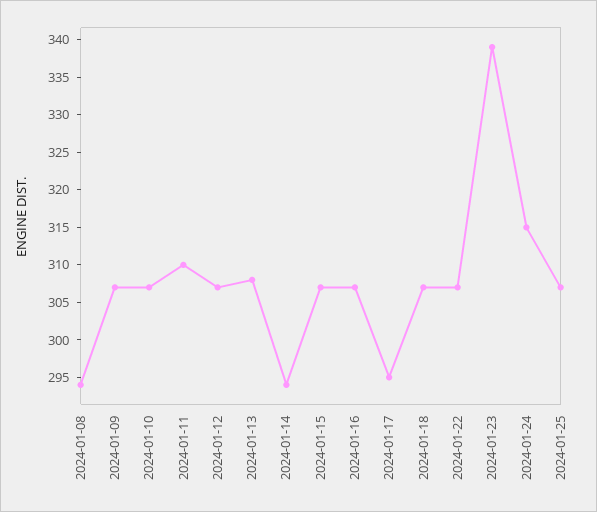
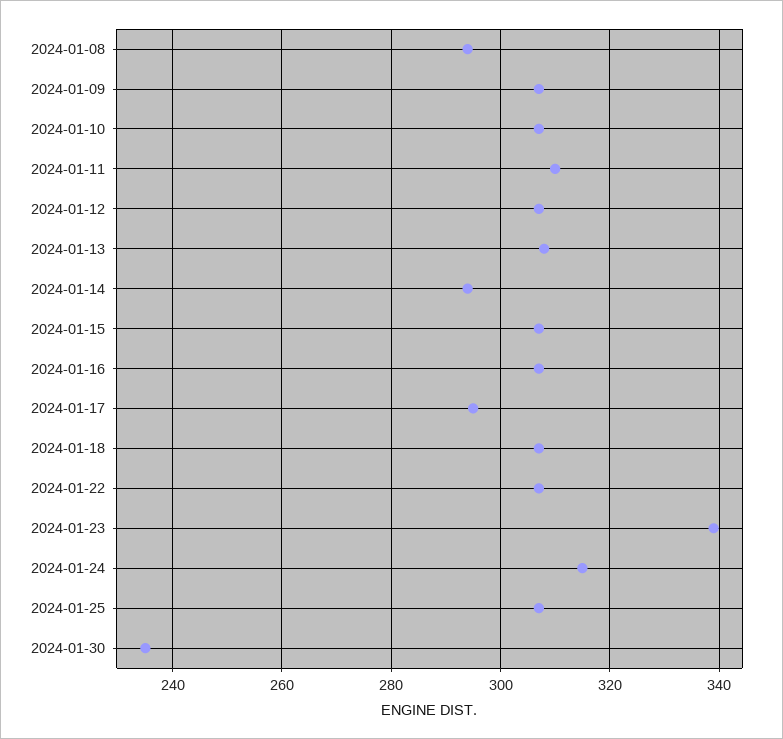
2024-01-30: none -> 235

